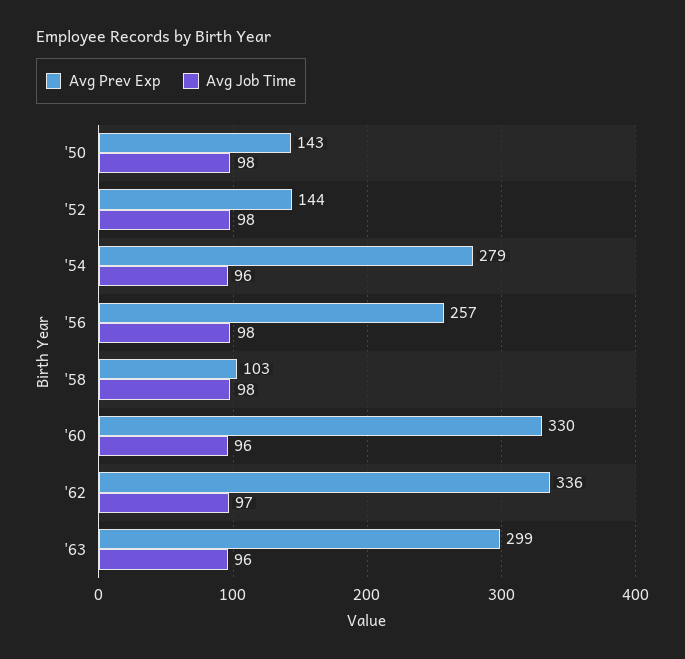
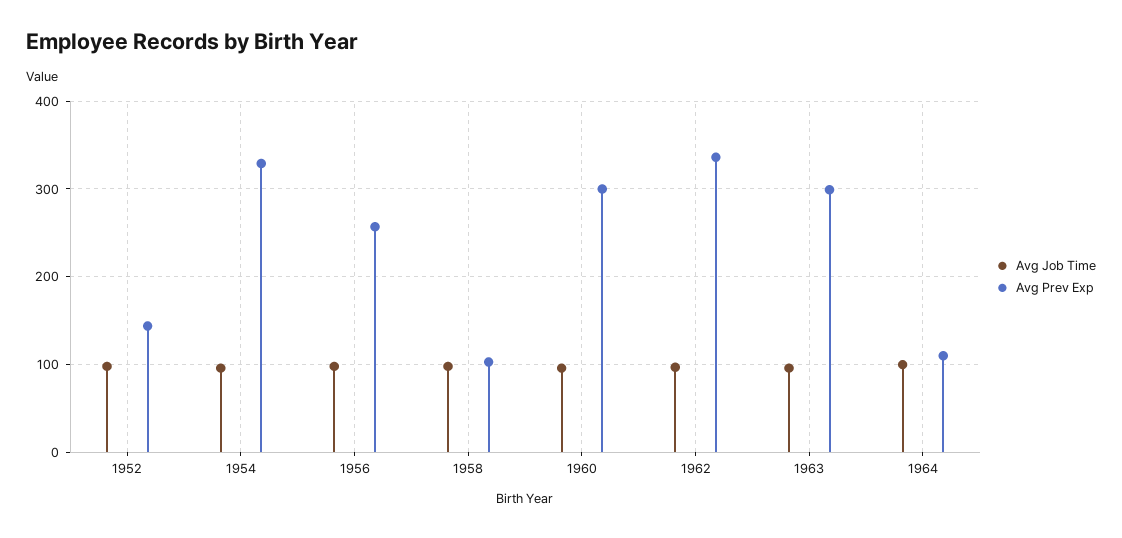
Avg Prev Exp, '50: 143 -> none
Avg Job Time, '50: 98 -> none
Avg Prev Exp, '54: 279 -> 330
Avg Prev Exp, '60: 330 -> 300
Avg Job Time, 1964: none -> 100
Avg Prev Exp, 1964: none -> 110

